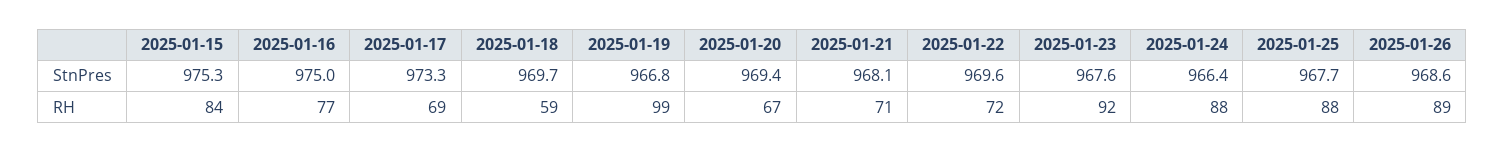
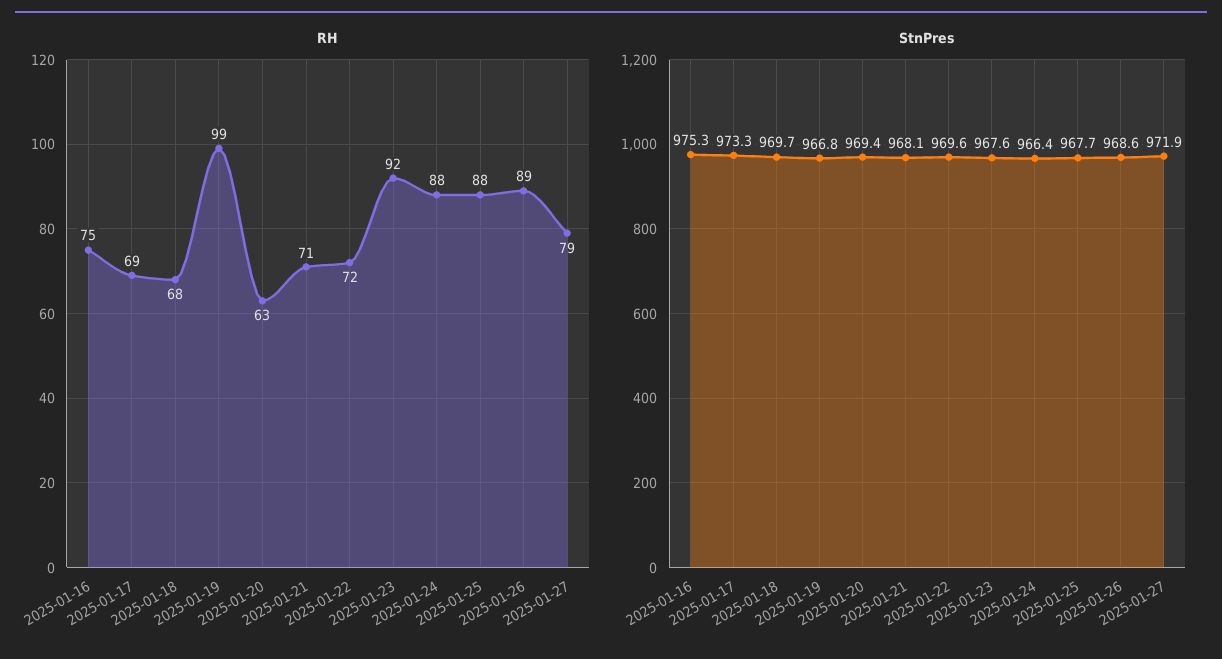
StnPres, 2025-01-15: 975.3 -> none
StnPres, 2025-01-16: 975 -> 975.3
RH, 2025-01-15: 84 -> none
RH, 2025-01-16: 77 -> 75
RH, 2025-01-18: 59 -> 68
RH, 2025-01-20: 67 -> 63
RH, 2025-01-27: none -> 79
StnPres, 2025-01-27: none -> 971.9

